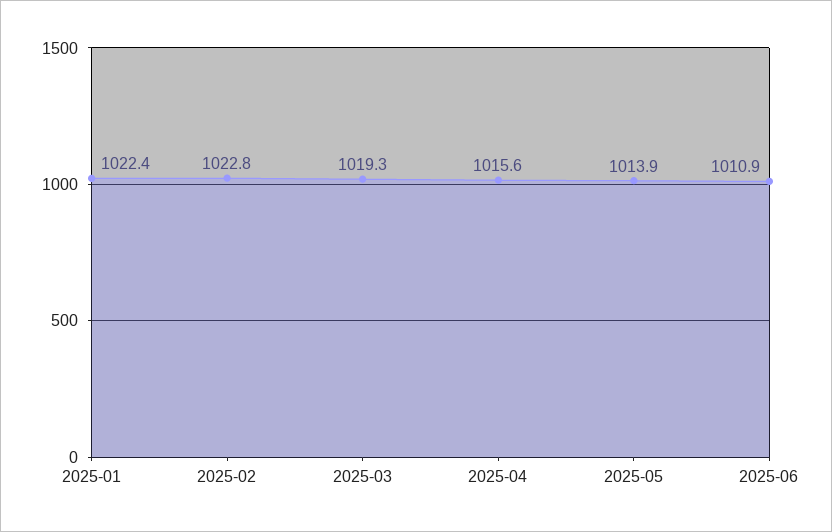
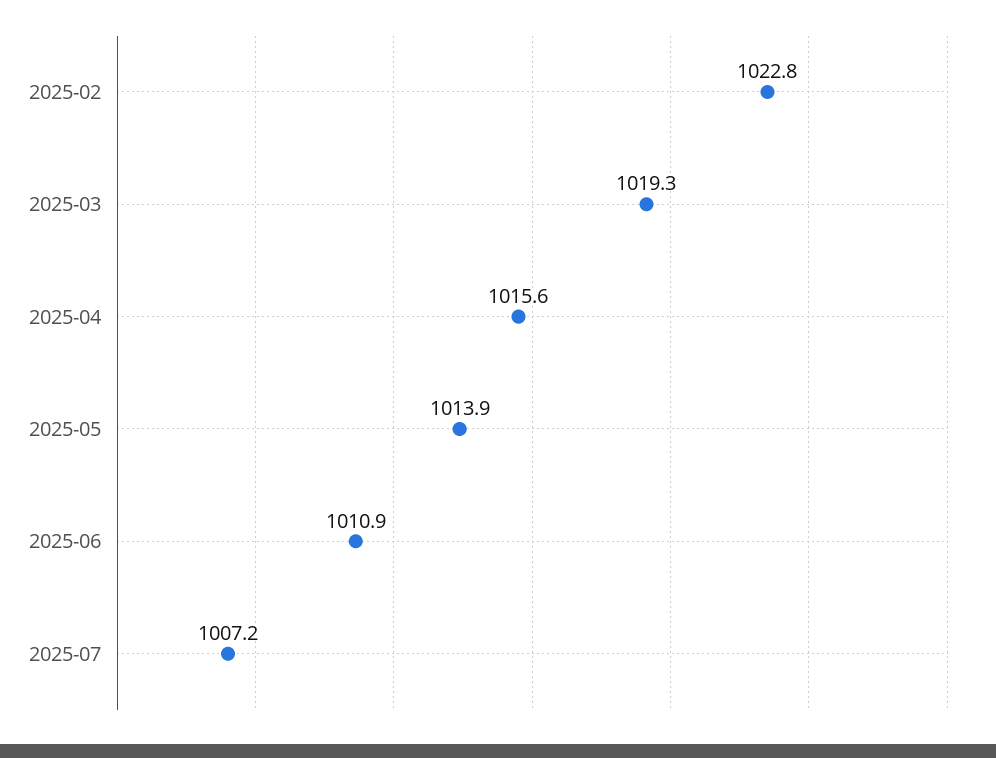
2025-01: 1022.4 -> none
2025-07: none -> 1007.2

